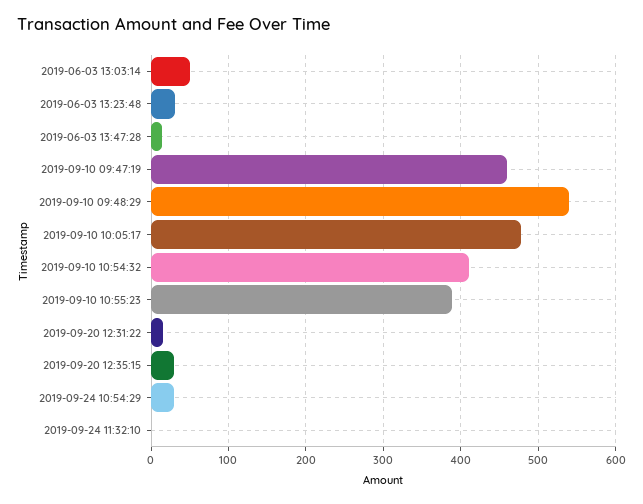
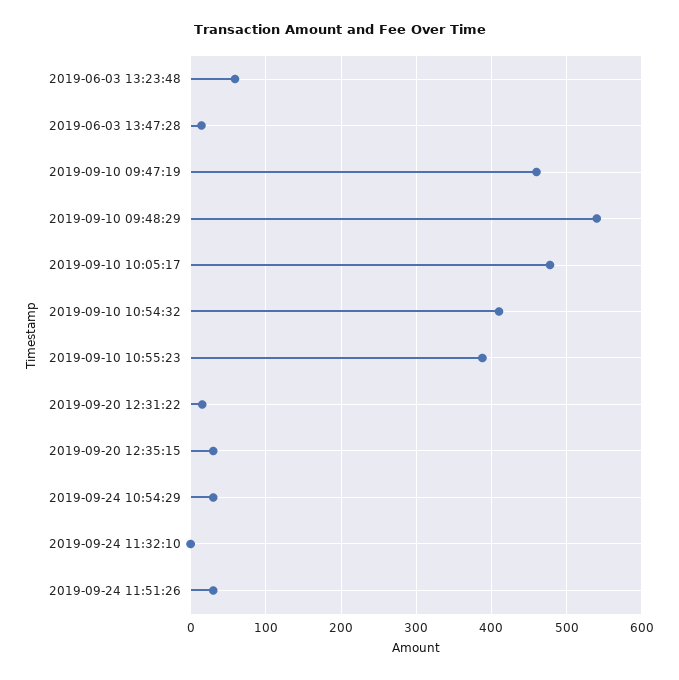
2019-06-03 13:03:14: 50 -> none
2019-06-03 13:23:48: 30 -> 60
2019-09-24 11:51:26: none -> 30

